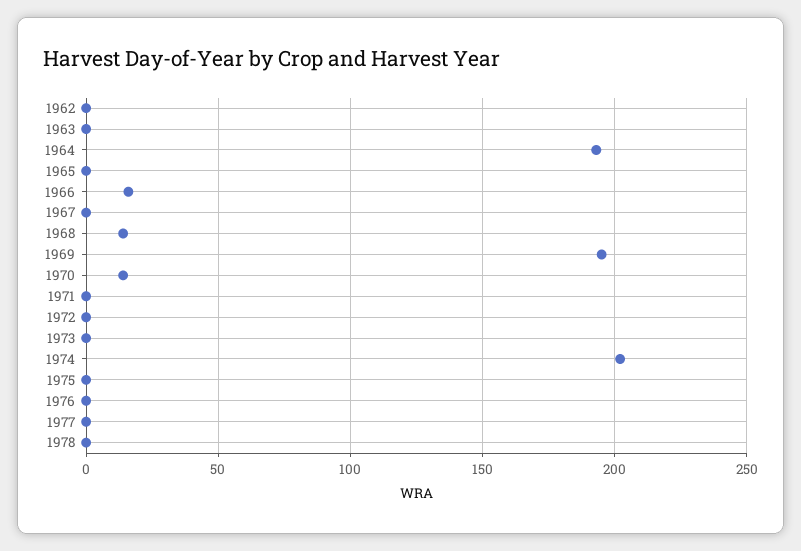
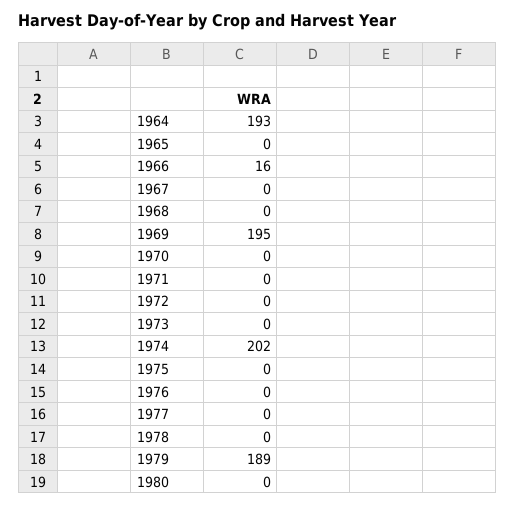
1962: 0 -> none
1963: 0 -> none
1968: 15 -> 0
1970: 15 -> 0
1979: none -> 189
1980: none -> 0

